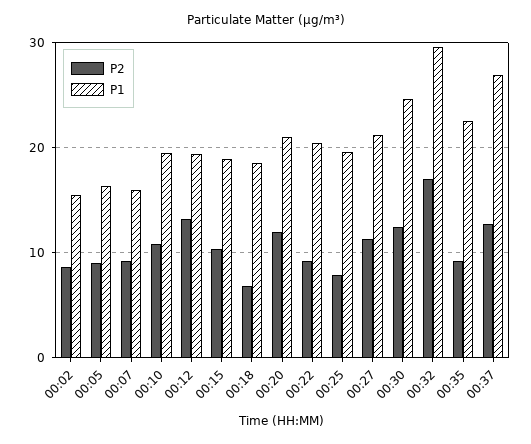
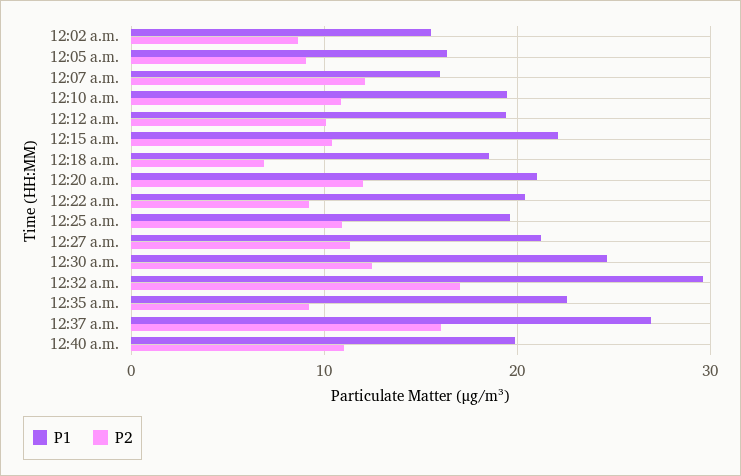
P2, 00:07: 9 -> 12
P2, 00:12: 13 -> 10
P1, 00:15: 19 -> 22
P2, 00:25: 8 -> 11
P2, 00:37: 13 -> 16
P1, 12:40 a.m.: none -> 20
P2, 12:40 a.m.: none -> 11

